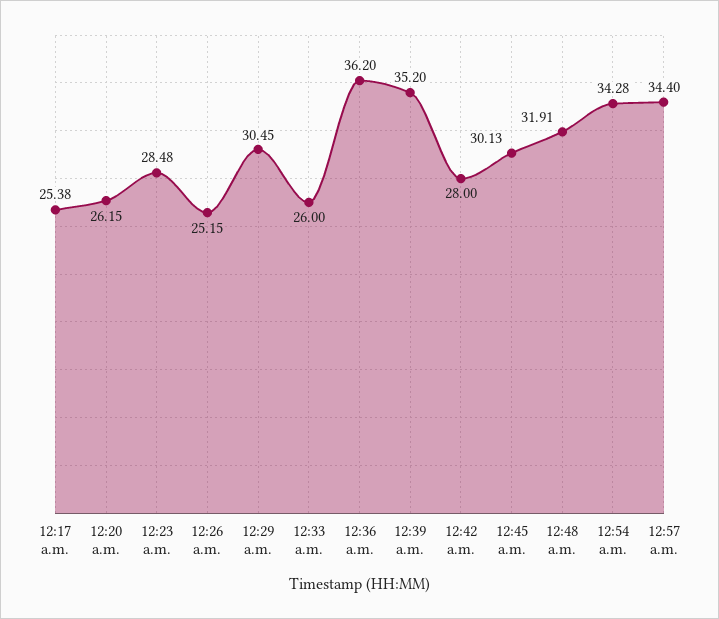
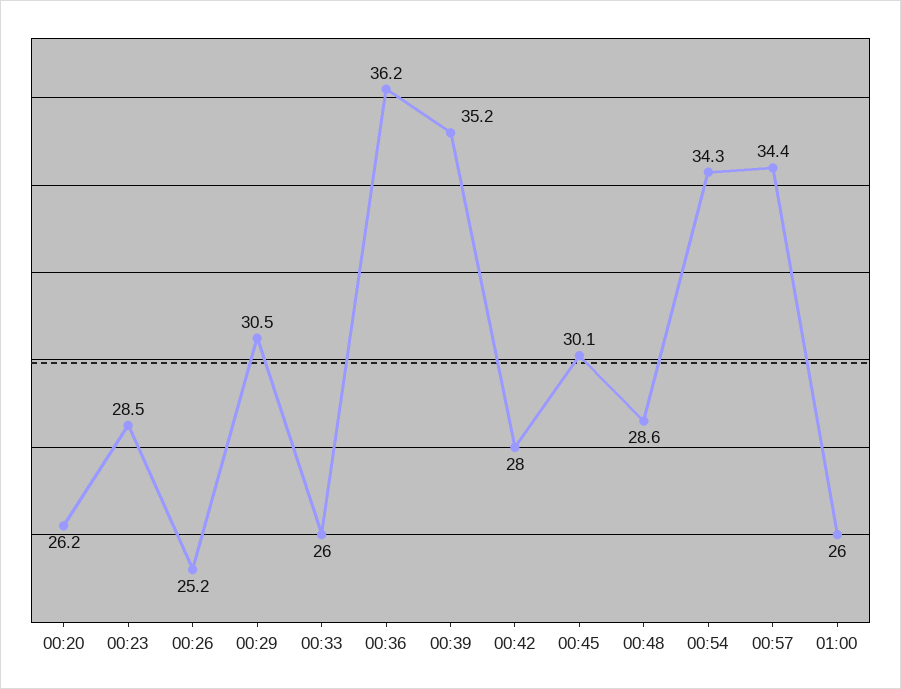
12:17 a.m.: 25.38 -> none
12:48 a.m.: 31.91 -> 28.6
01:00: none -> 26

